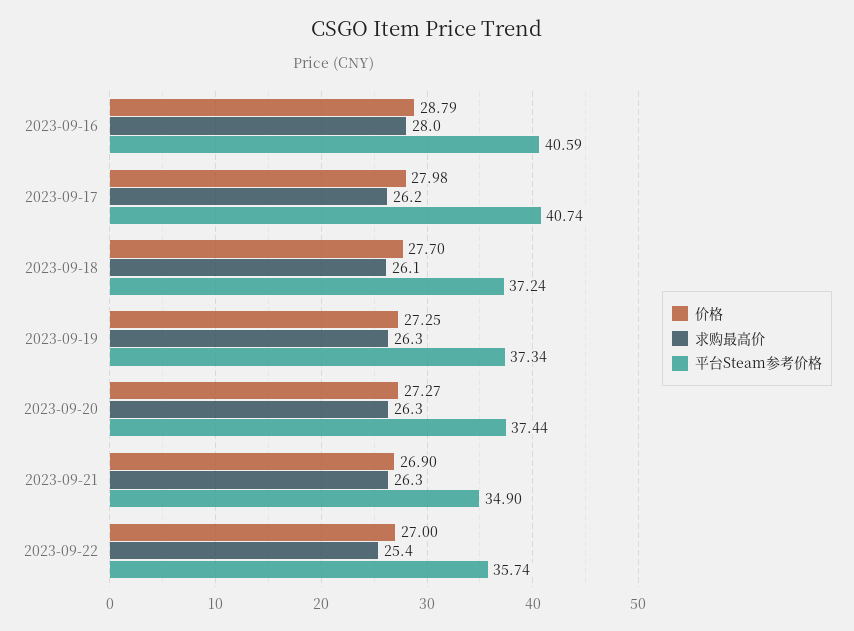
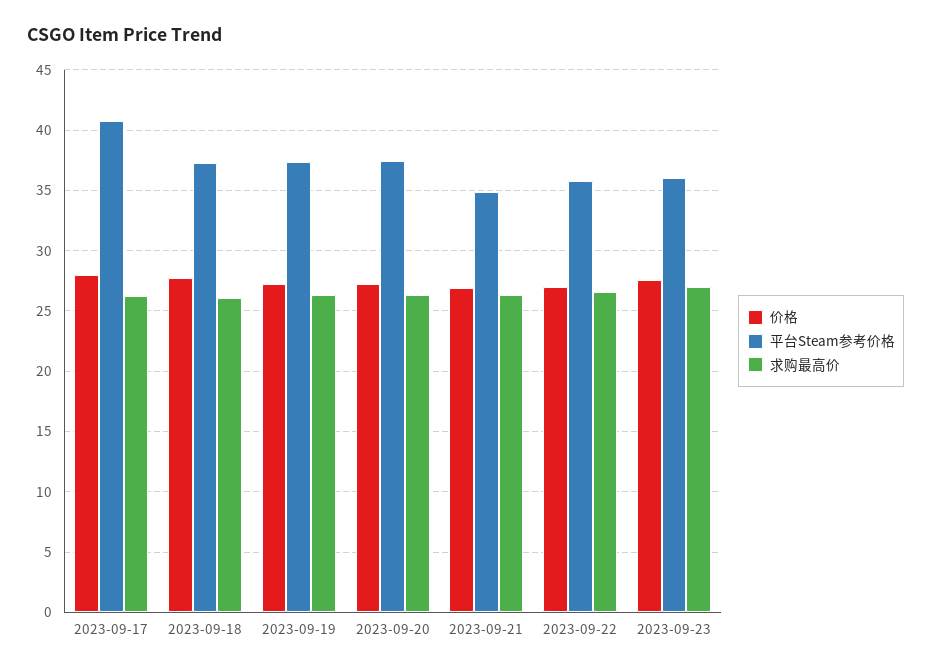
价格, 2023-09-16: 28.79 -> none
求购最高价, 2023-09-16: 28 -> none
平台Steam参考价格, 2023-09-16: 40.59 -> none
求购最高价, 2023-09-22: 25.4 -> 26.5
价格, 2023-09-23: none -> 27.5
平台Steam参考价格, 2023-09-23: none -> 36
求购最高价, 2023-09-23: none -> 27

